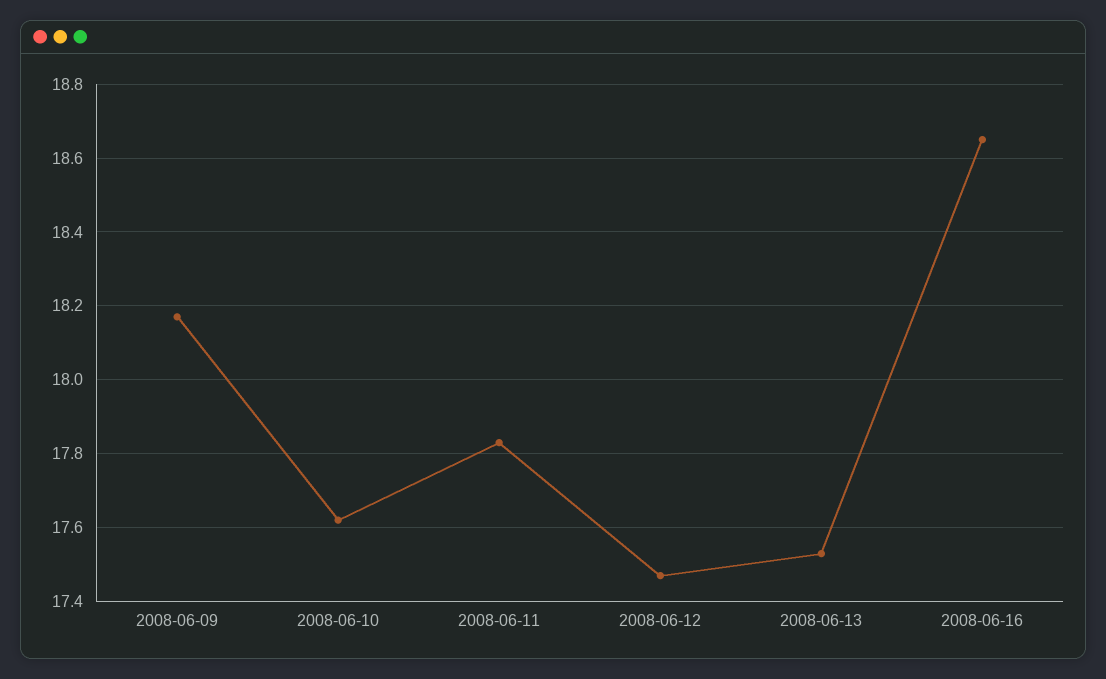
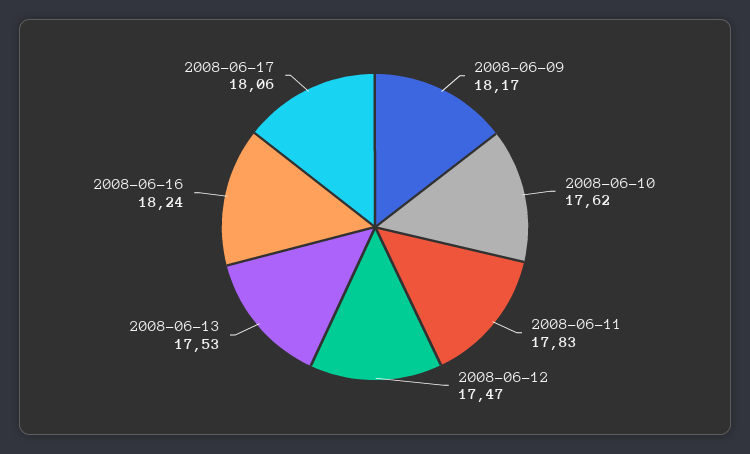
2008-06-16: 18.65 -> 18.24
2008-06-17: none -> 18.06

